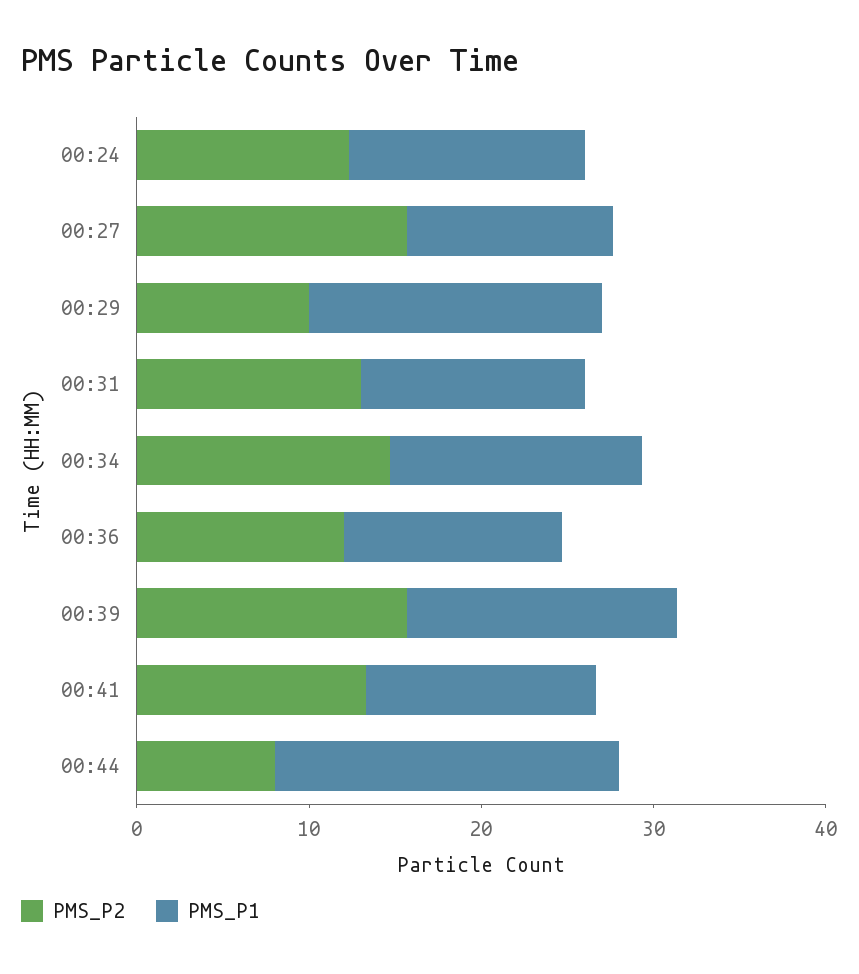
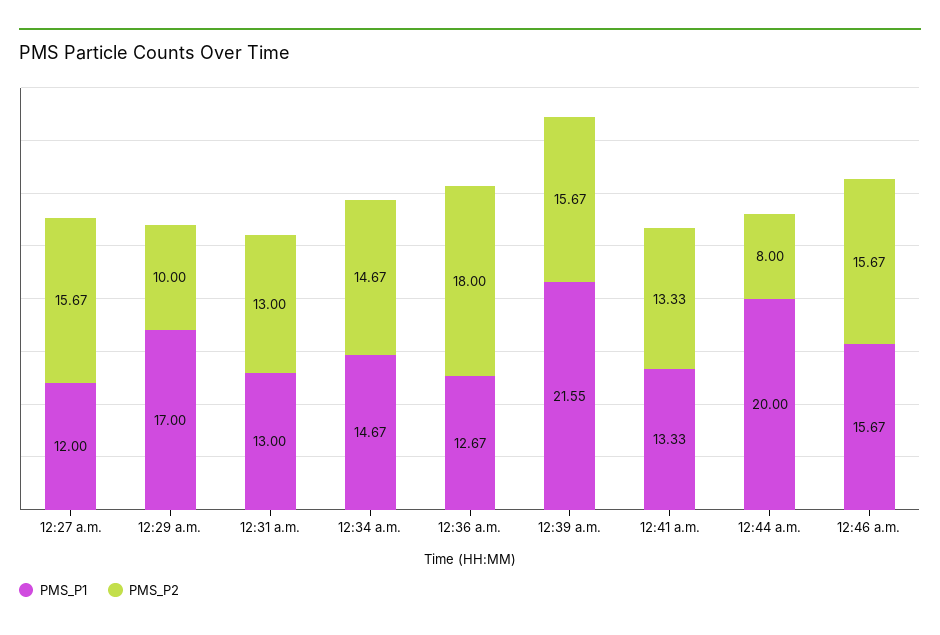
PMS_P2, 00:24: 12 -> none
PMS_P1, 00:24: 14 -> none
PMS_P2, 00:36: 12 -> 18
PMS_P1, 00:39: 16 -> 21.55
PMS_P1, 12:46 a.m.: none -> 15.67
PMS_P2, 12:46 a.m.: none -> 15.67

